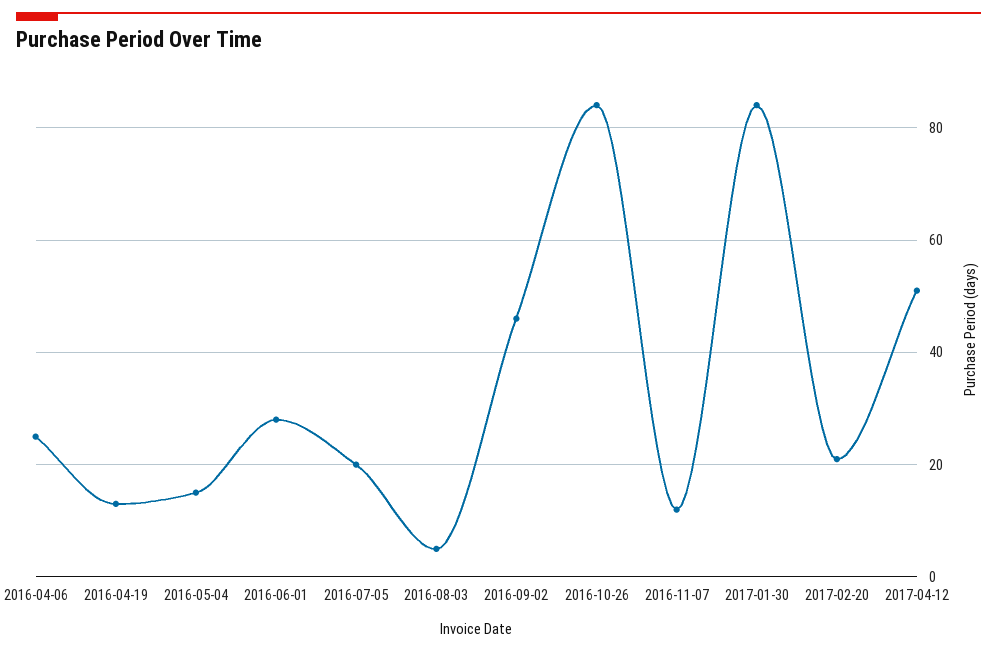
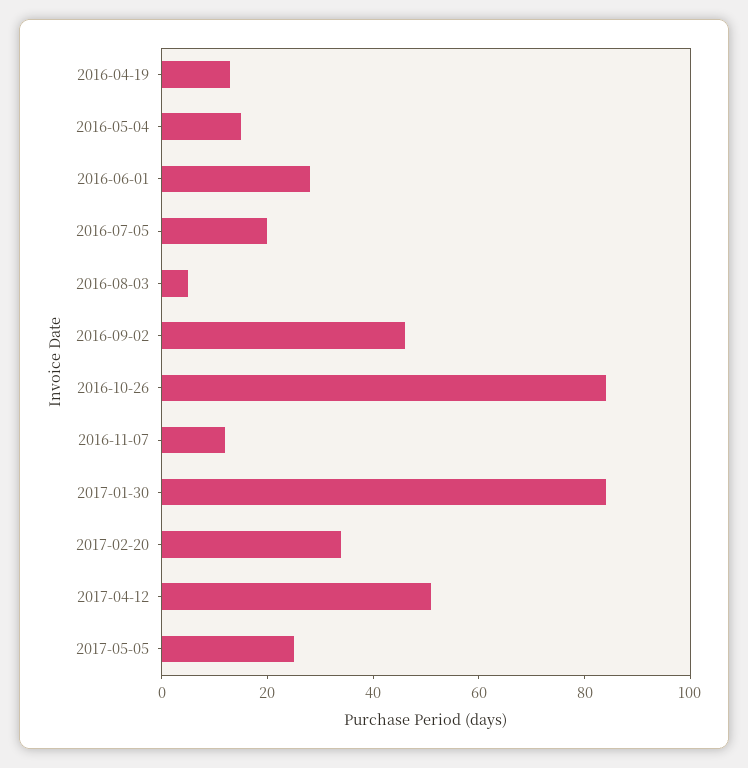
2016-04-06: 25 -> none
2017-02-20: 20 -> 35
2017-05-05: none -> 25

